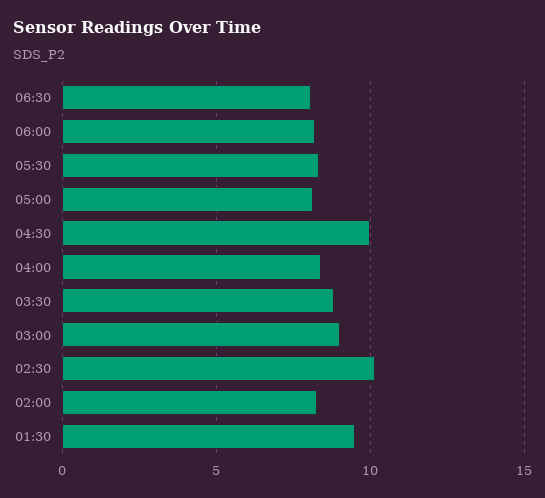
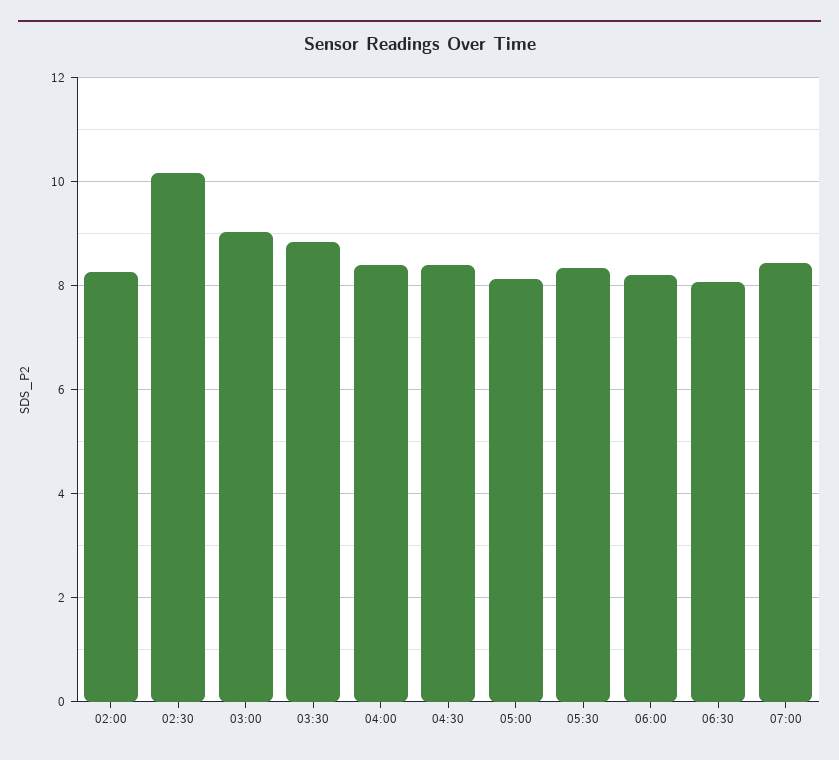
04:30: 10 -> 8.4
01:30: 9.5 -> none
07:00: none -> 8.4

